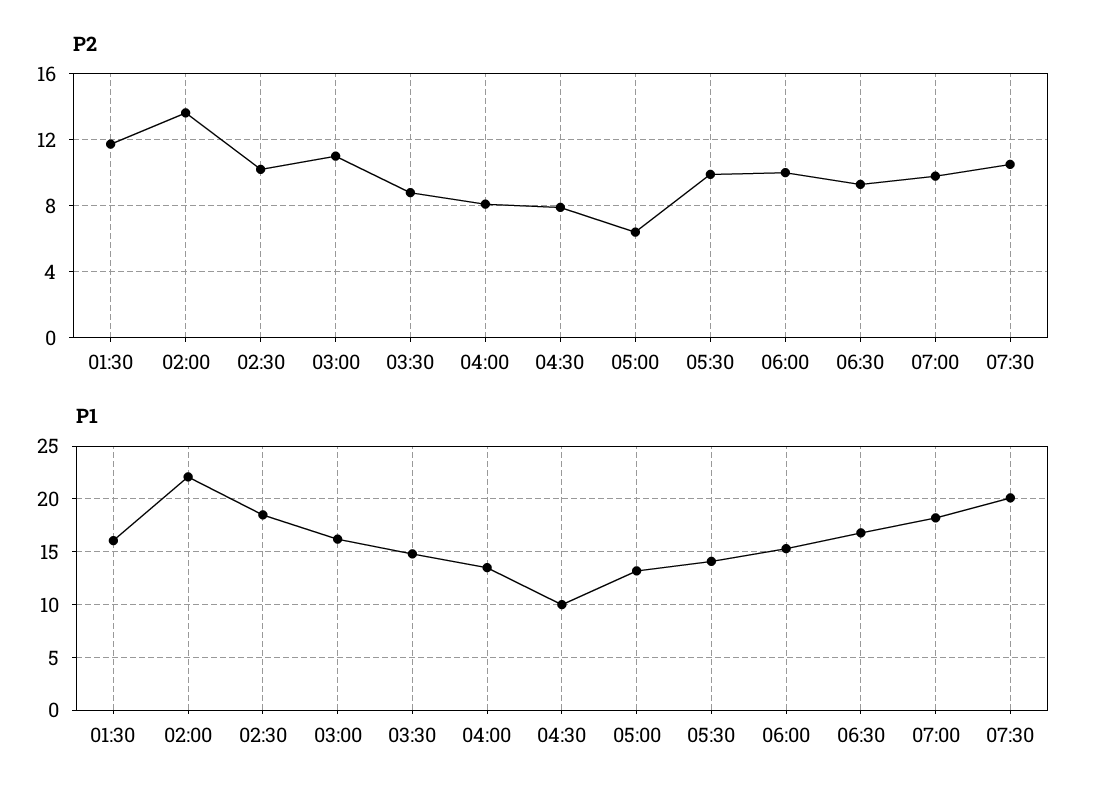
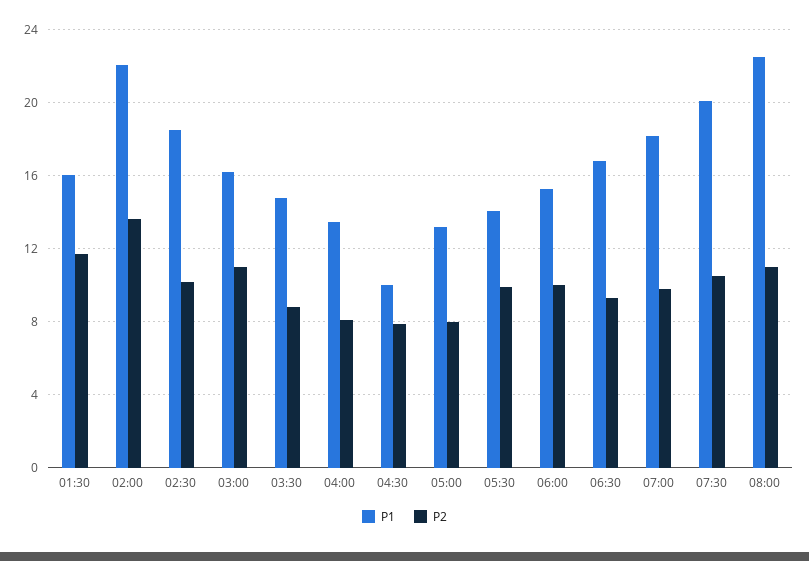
P2, 05:00: 6.5 -> 8
P1, 08:00: none -> 22.5
P2, 08:00: none -> 11

